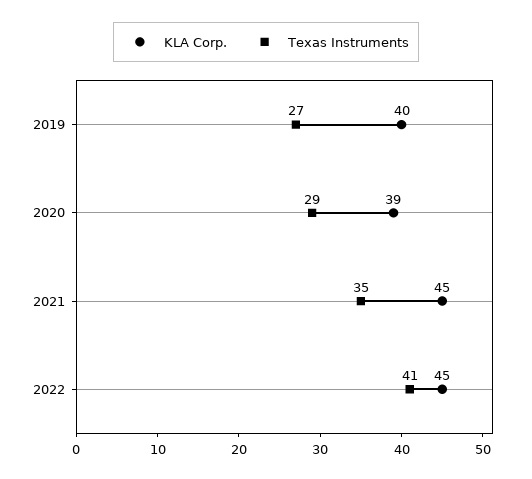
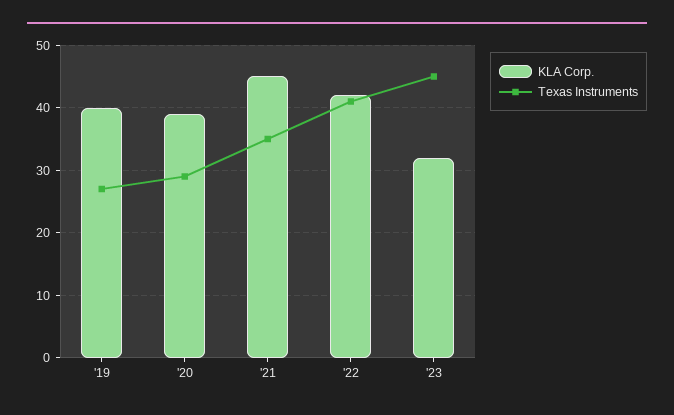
KLA Corp., 2022: 45 -> 42
KLA Corp., '23: none -> 32
Texas Instruments, '23: none -> 45

